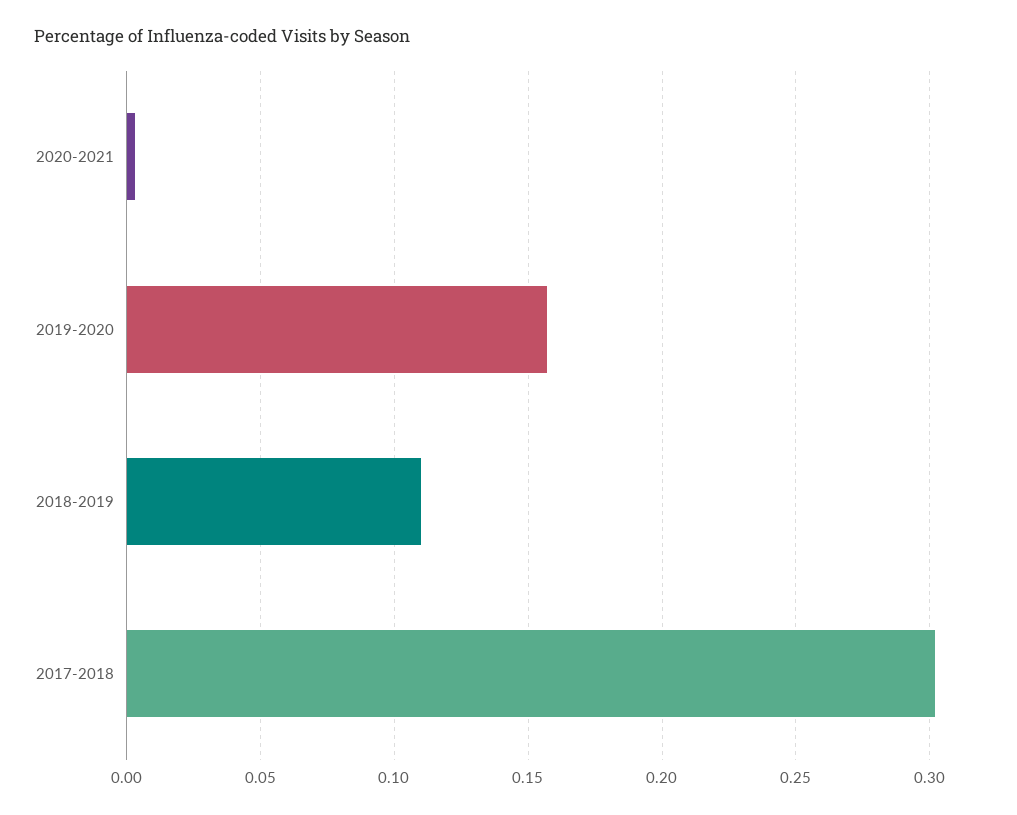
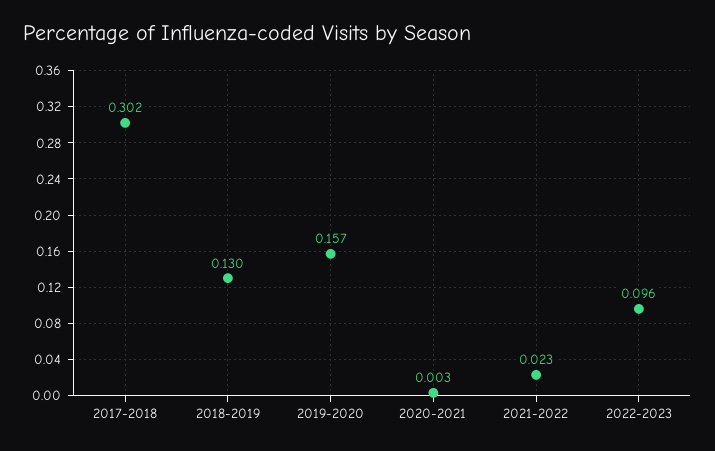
2018-2019: 0.11 -> 0.13
2021-2022: none -> 0.023
2022-2023: none -> 0.096

